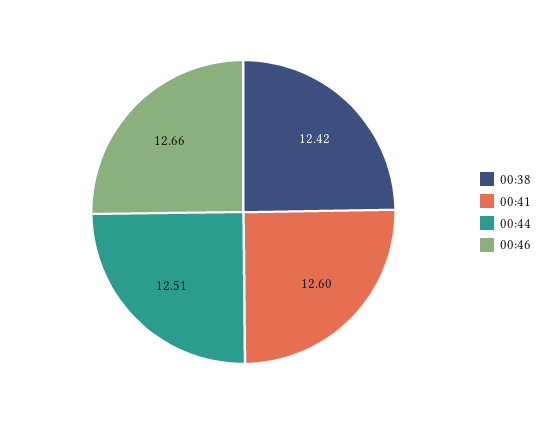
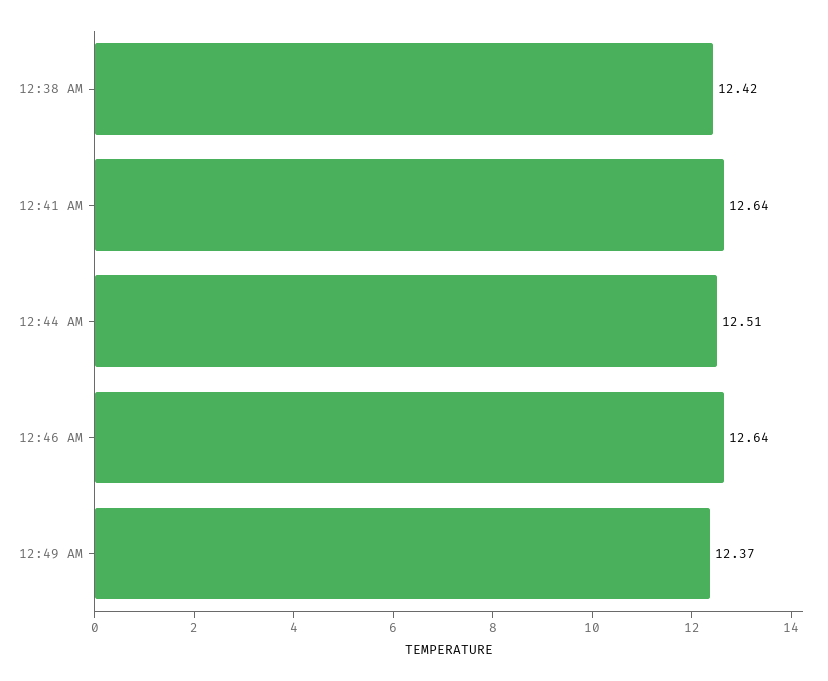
00:41: 12.6 -> 12.64
00:46: 12.66 -> 12.64
12:49 AM: none -> 12.37

